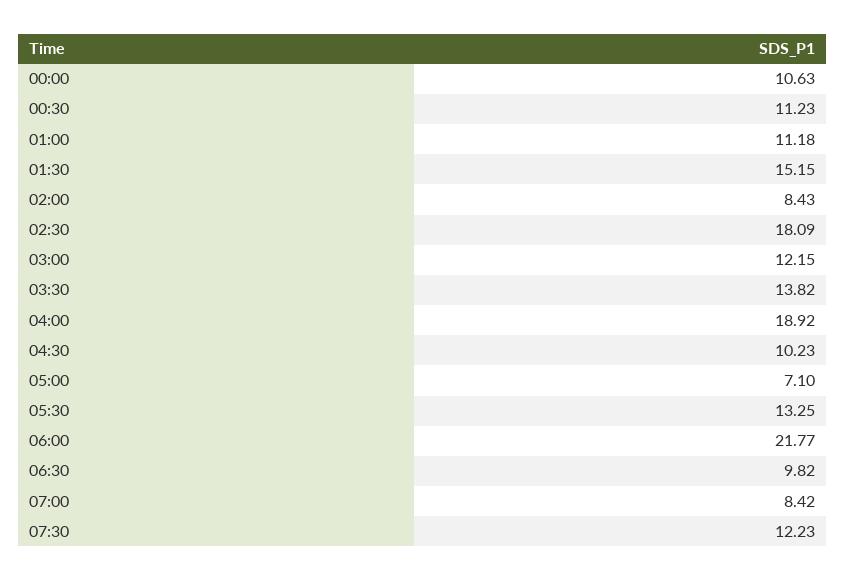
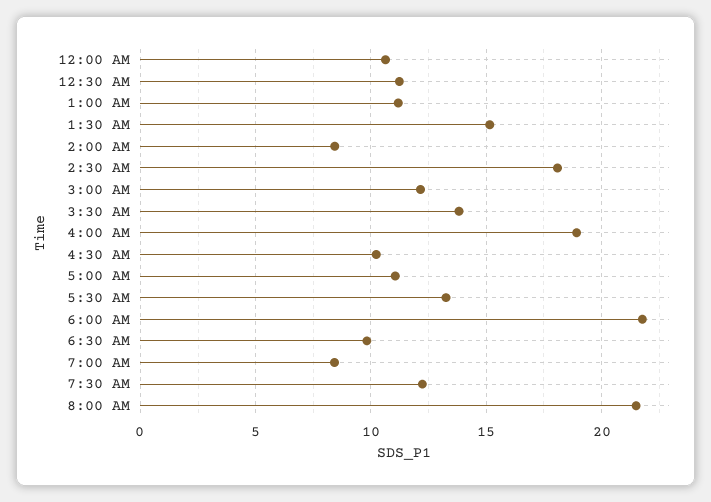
05:00: 7.1 -> 11
8:00 AM: none -> 21.5

